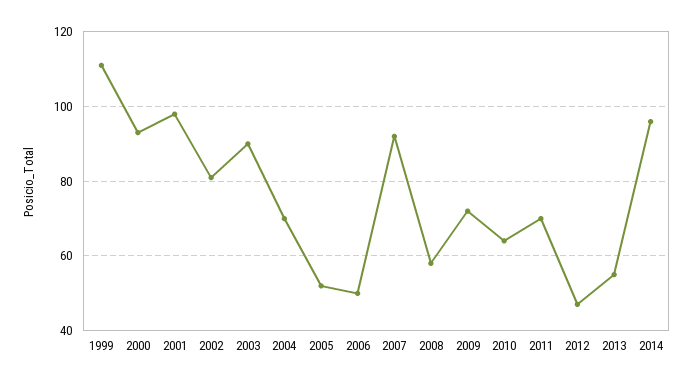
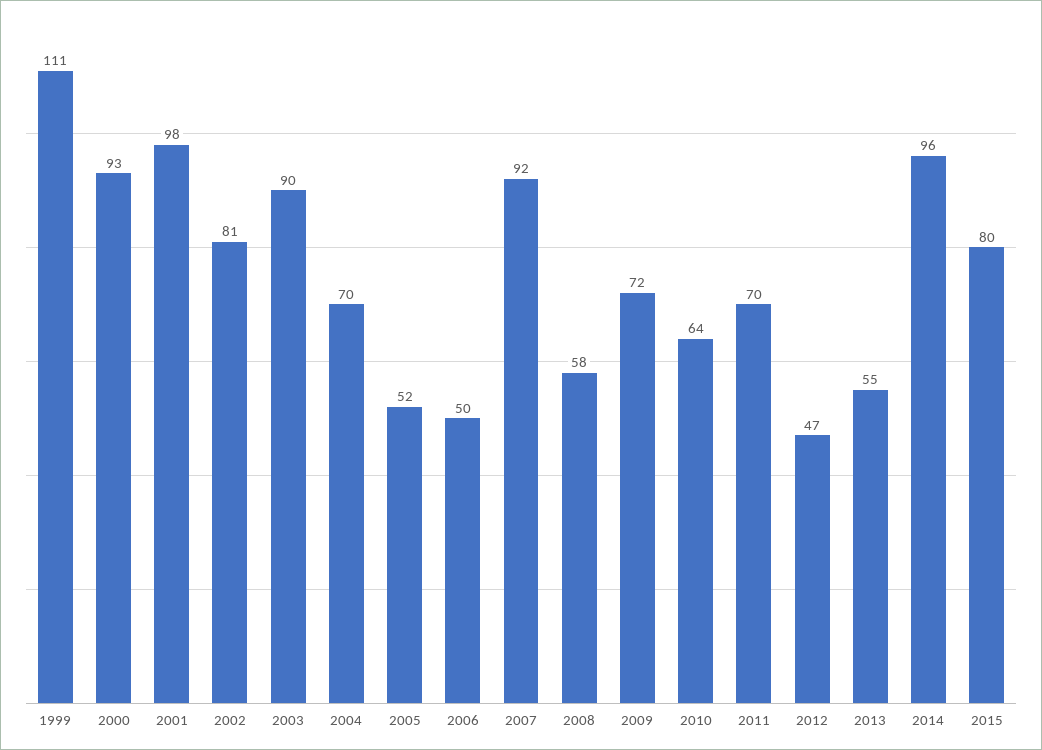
2015: none -> 80

